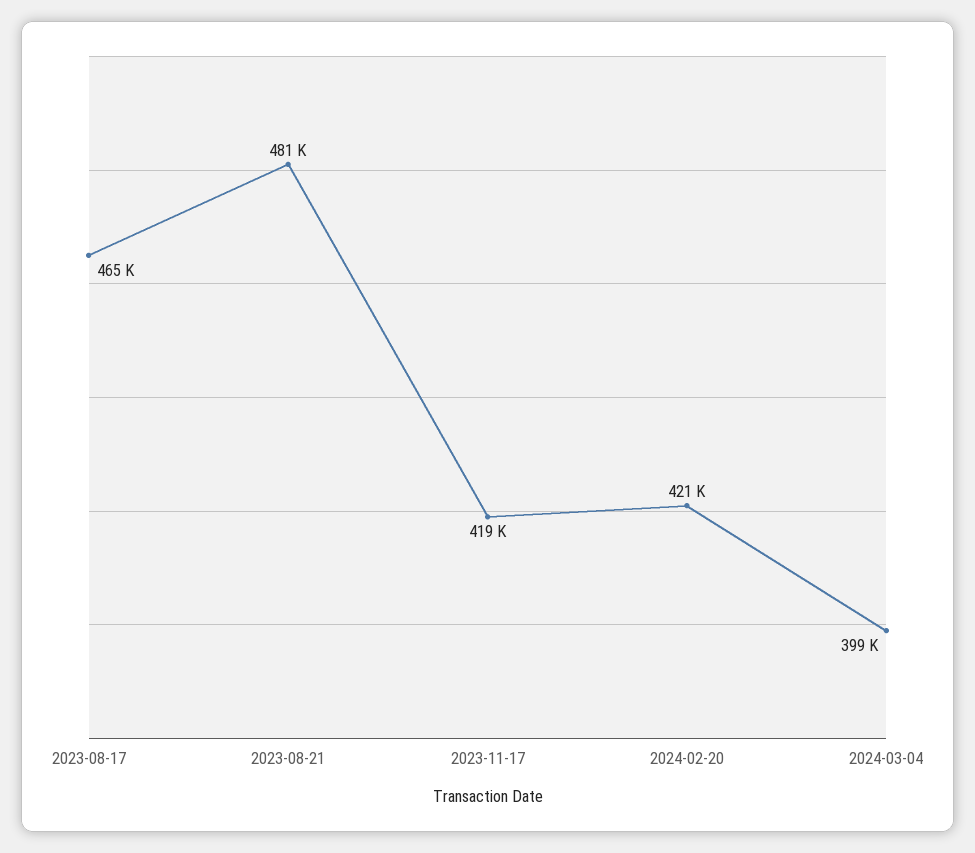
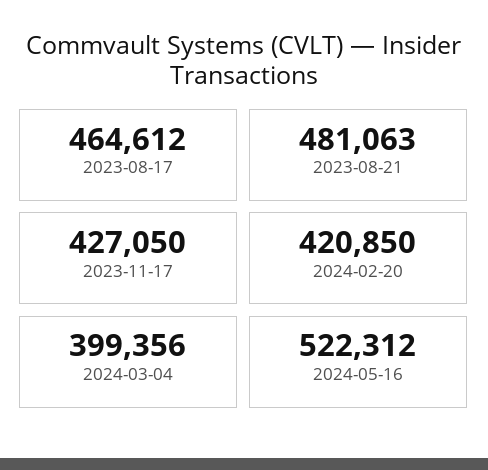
2023-11-17: 419000 -> 427050
2024-05-16: none -> 522312

